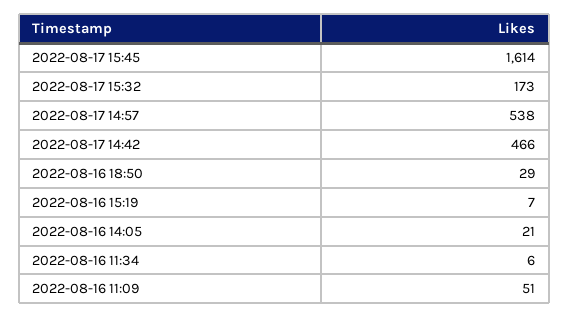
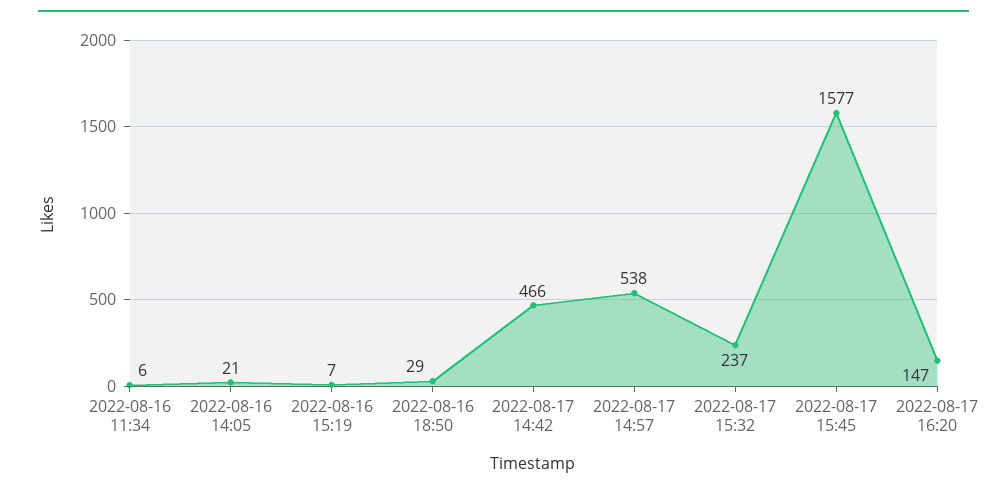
2022-08-17 15:45: 1614 -> 1577
2022-08-17 15:32: 173 -> 237
2022-08-16 11:09: 51 -> none
2022-08-17 16:20: none -> 147

